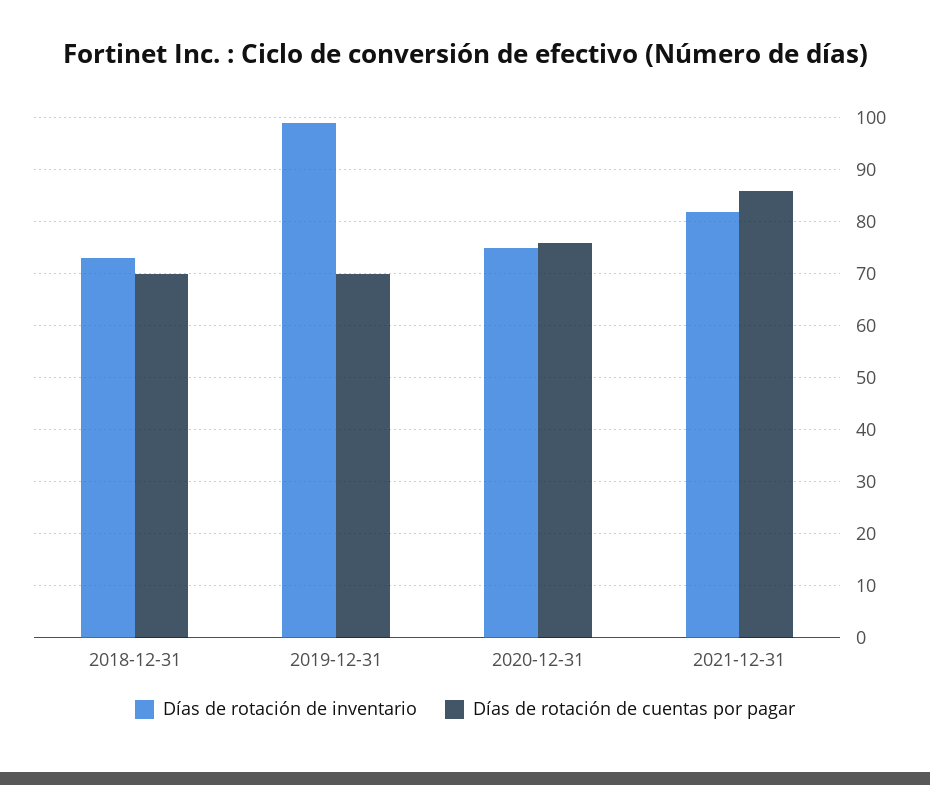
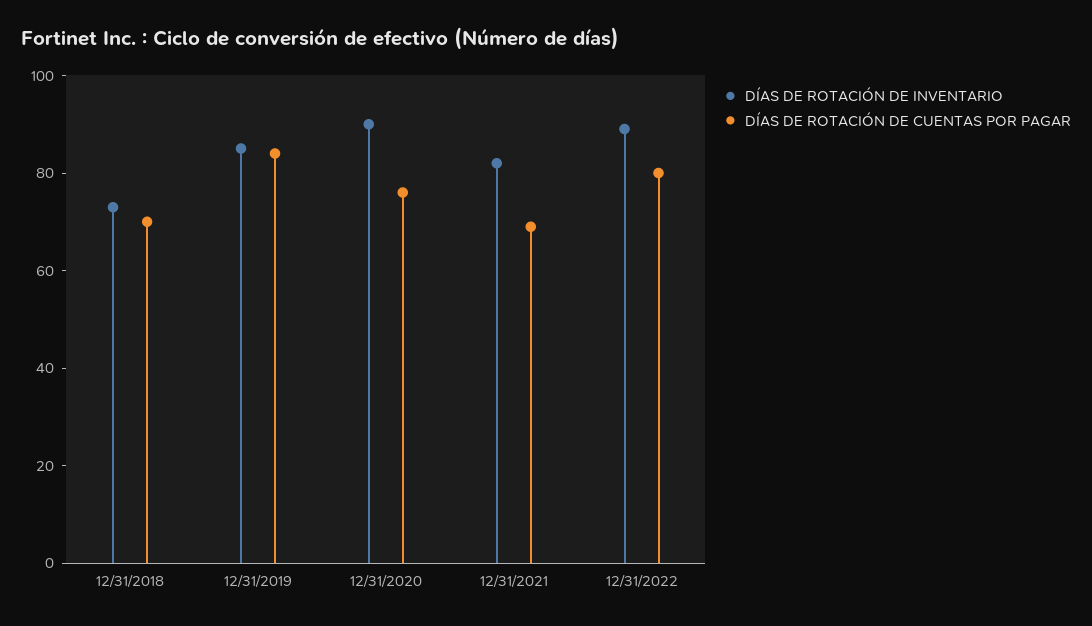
Días de rotación de inventario, 2019-12-31: 100 -> 85
Días de rotación de cuentas por pagar, 2019-12-31: 70 -> 85
Días de rotación de inventario, 2020-12-31: 75 -> 90
Días de rotación de cuentas por pagar, 2021-12-31: 85 -> 70
Días de rotación de inventario, 12/31/2022: none -> 90
Días de rotación de cuentas por pagar, 12/31/2022: none -> 80

